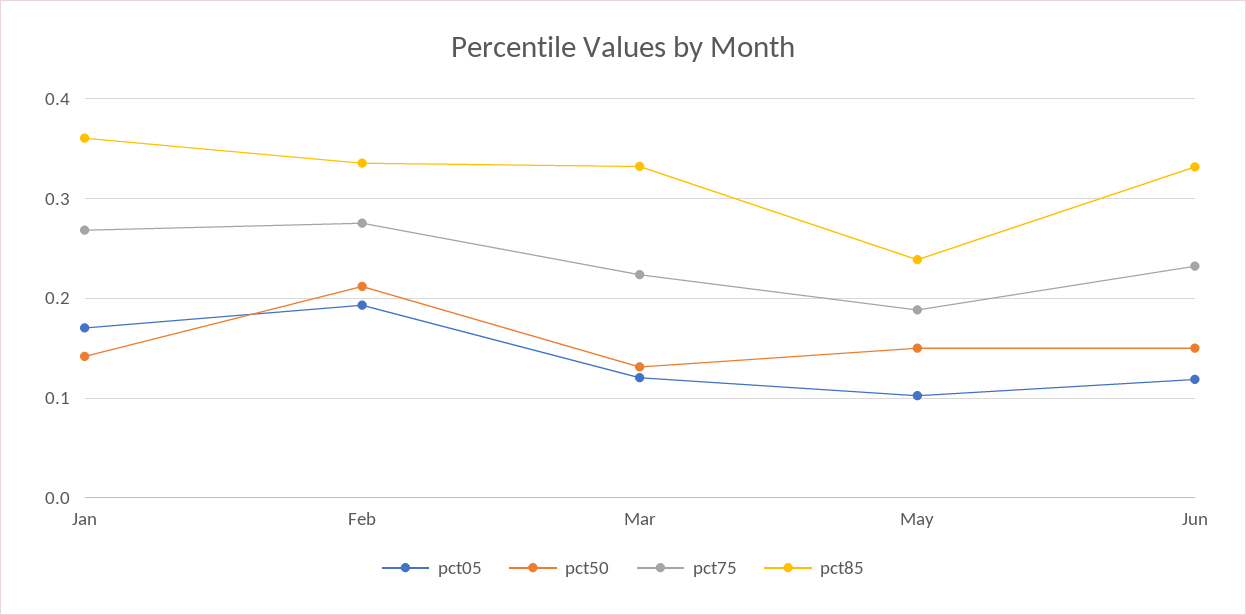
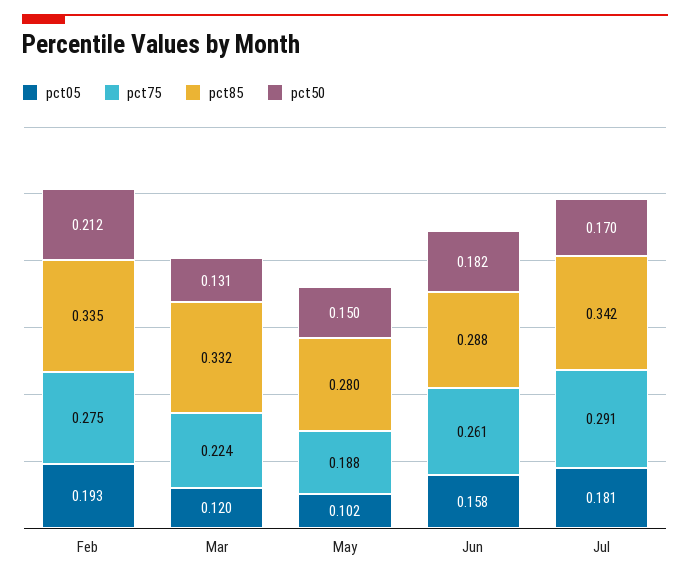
pct05, Jan: 0.17 -> none
pct50, Jan: 0.14 -> none
pct75, Jan: 0.27 -> none
pct85, Jan: 0.36 -> none
pct85, May: 0.24 -> 0.28
pct05, Jun: 0.12 -> 0.158
pct50, Jun: 0.15 -> 0.182
pct75, Jun: 0.23 -> 0.261
pct85, Jun: 0.33 -> 0.288
pct05, Jul: none -> 0.181
pct75, Jul: none -> 0.291
pct85, Jul: none -> 0.342
pct50, Jul: none -> 0.17

